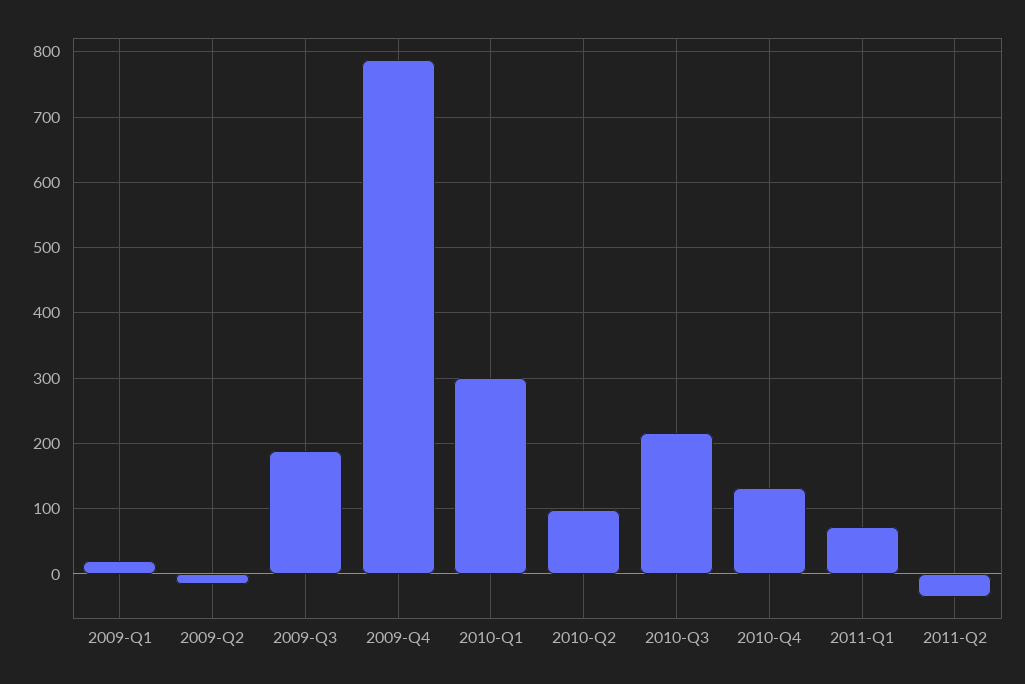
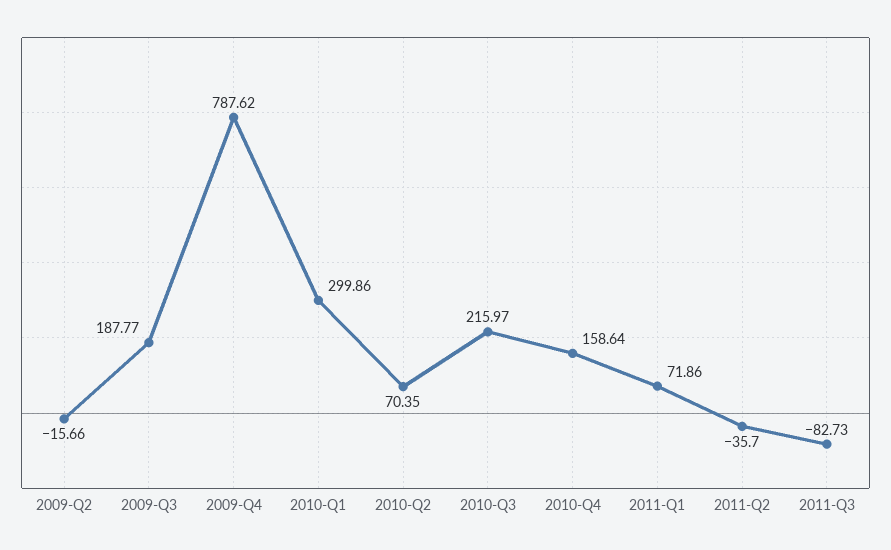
2009-Q1: 20 -> none
2010-Q2: 100 -> 70.35
2010-Q4: 130 -> 158.64
2011-Q3: none -> -82.73

